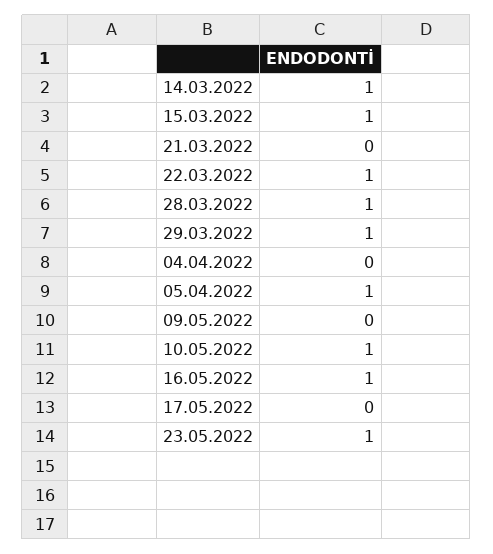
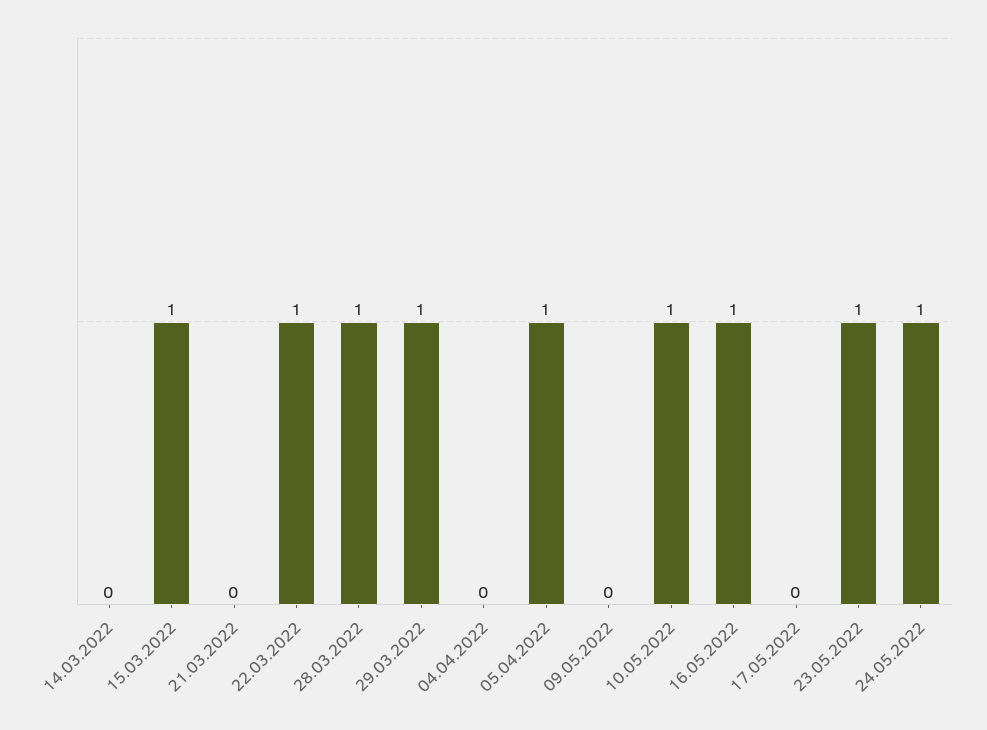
14.03.2022: 1 -> 0
24.05.2022: none -> 1

